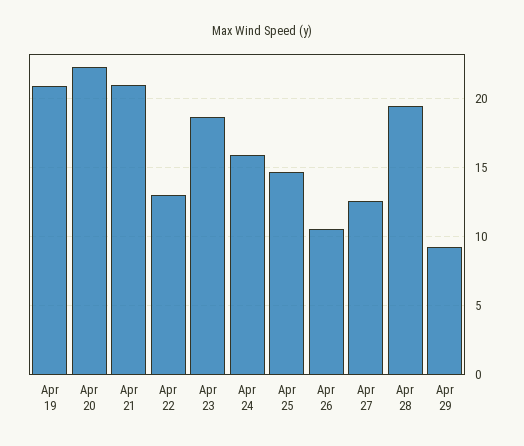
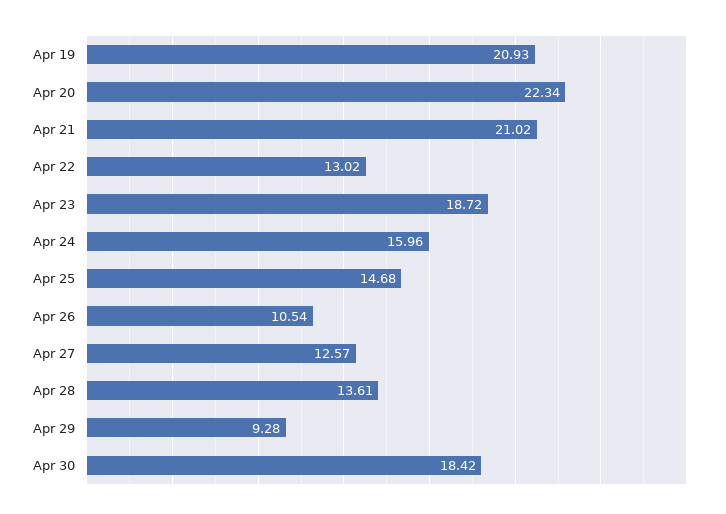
Apr 28: 19.5 -> 13.61
Apr 30: none -> 18.42

